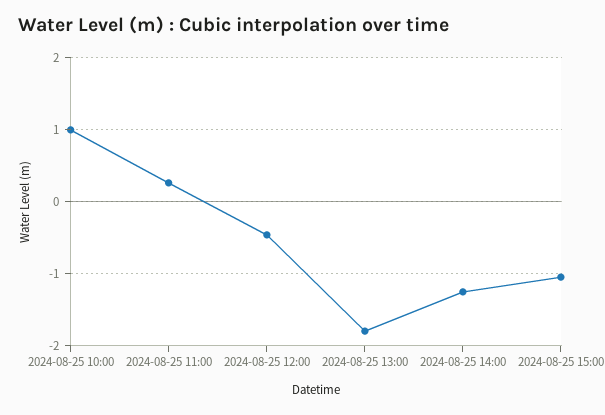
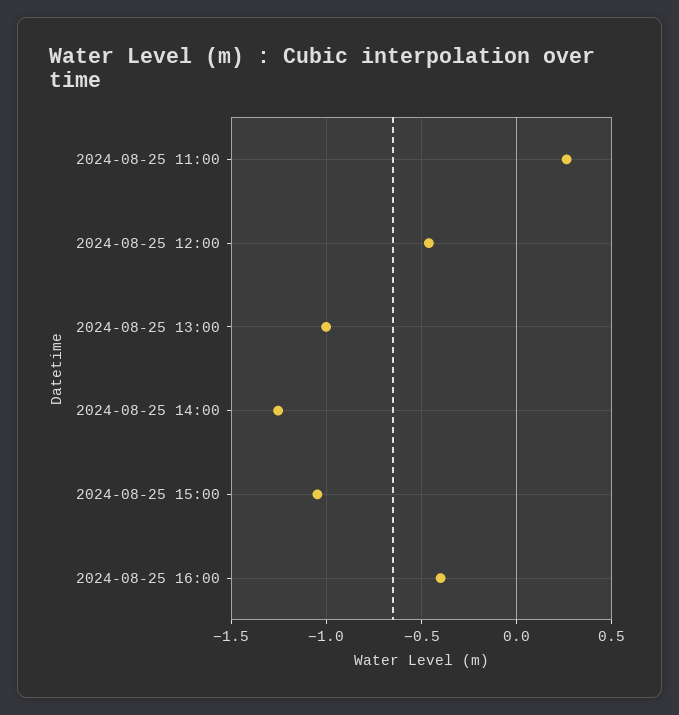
2024-08-25 10:00: 1 -> none
2024-08-25 13:00: -1.8 -> -1
2024-08-25 16:00: none -> -0.4

